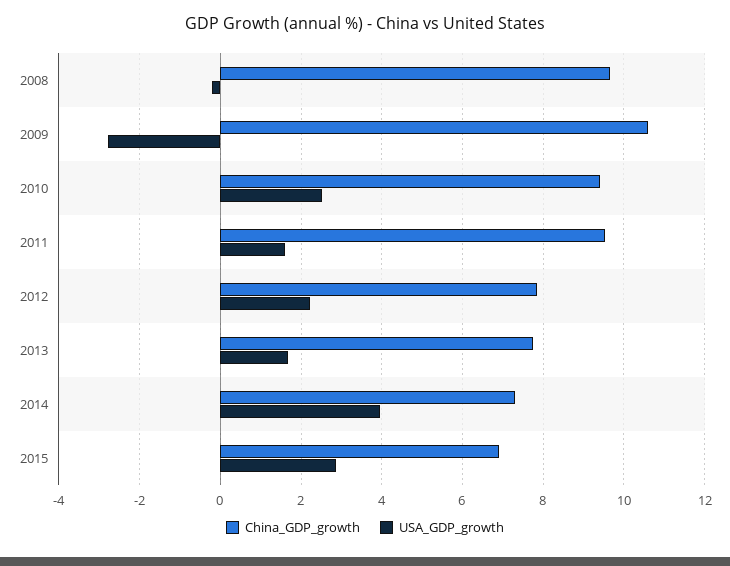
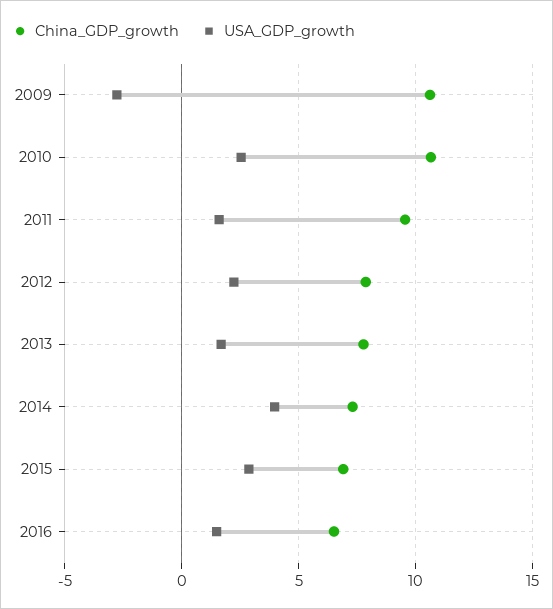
China_GDP_growth, 2008: 9.6 -> none
USA_GDP_growth, 2008: -0.2 -> none
China_GDP_growth, 2010: 9.4 -> 10.5
China_GDP_growth, 2016: none -> 6.5
USA_GDP_growth, 2016: none -> 1.5

